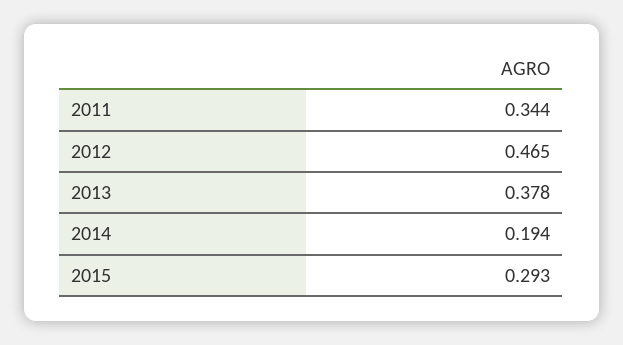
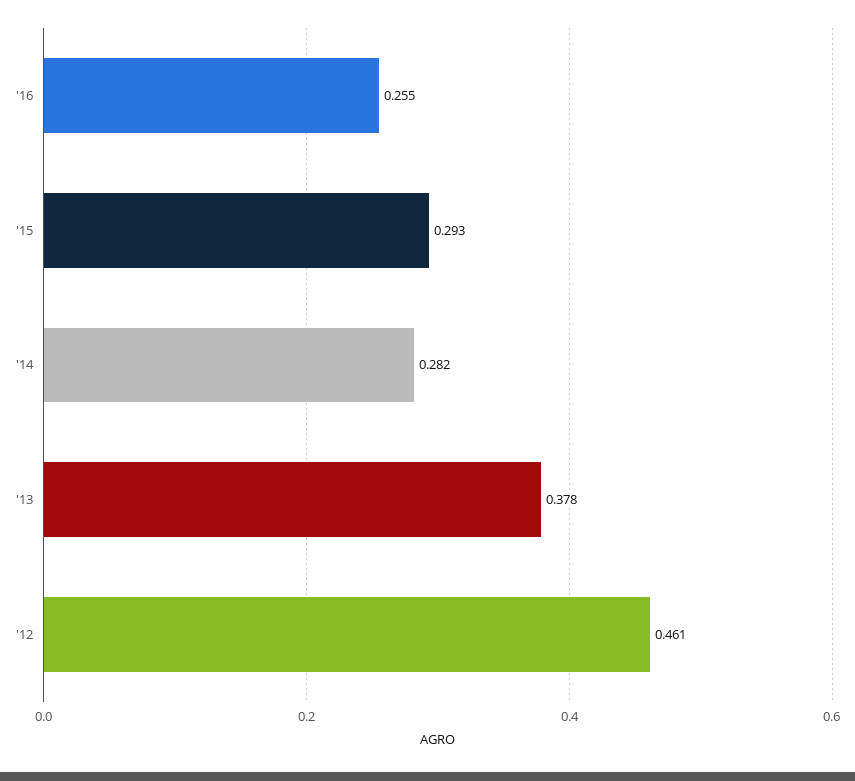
2011: 0.344 -> none
2012: 0.465 -> 0.461
2014: 0.194 -> 0.282
'16: none -> 0.255

